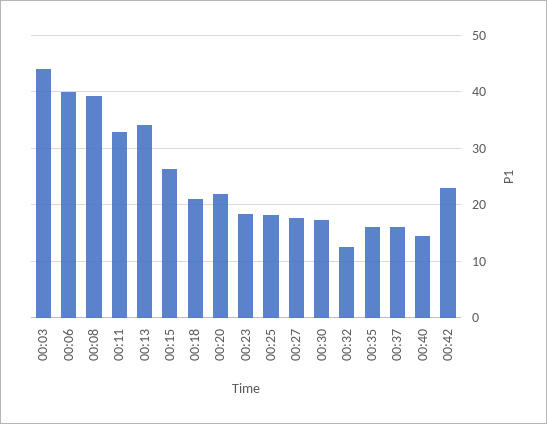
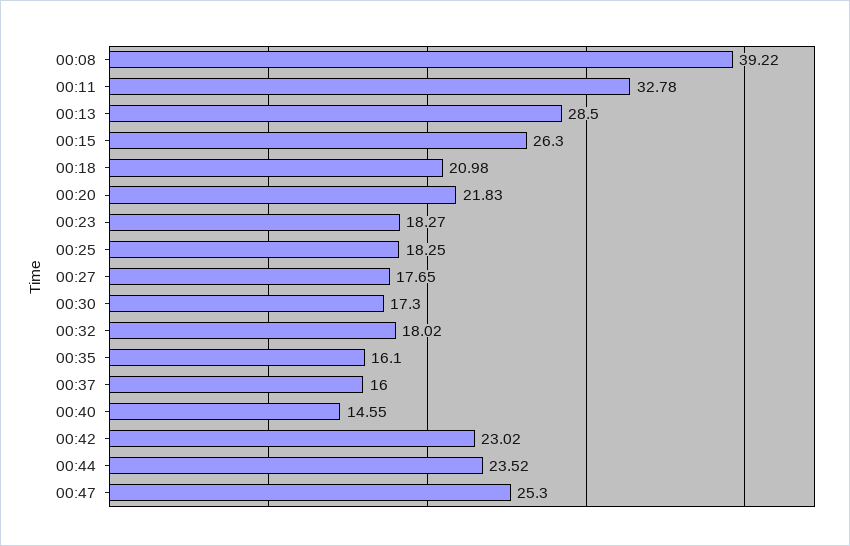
00:03: 44 -> none
00:06: 40 -> none
00:13: 34 -> 28.5
00:32: 12 -> 18.02
00:44: none -> 23.52
00:47: none -> 25.3

